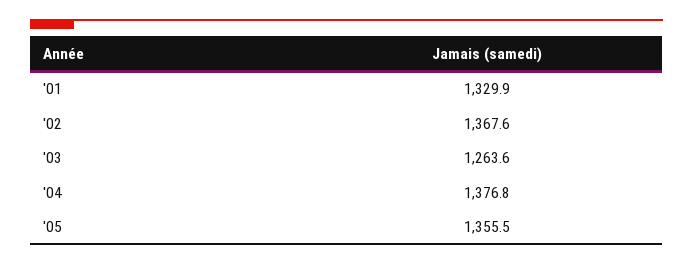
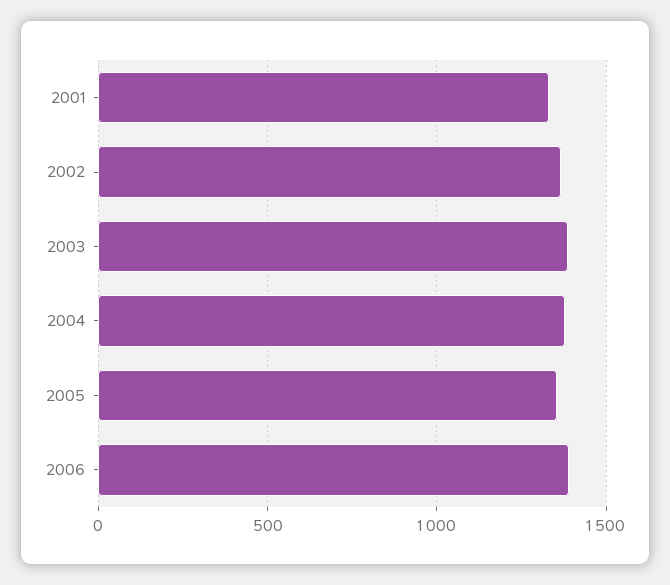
'03: 1263.6 -> 1400
2006: none -> 1400

